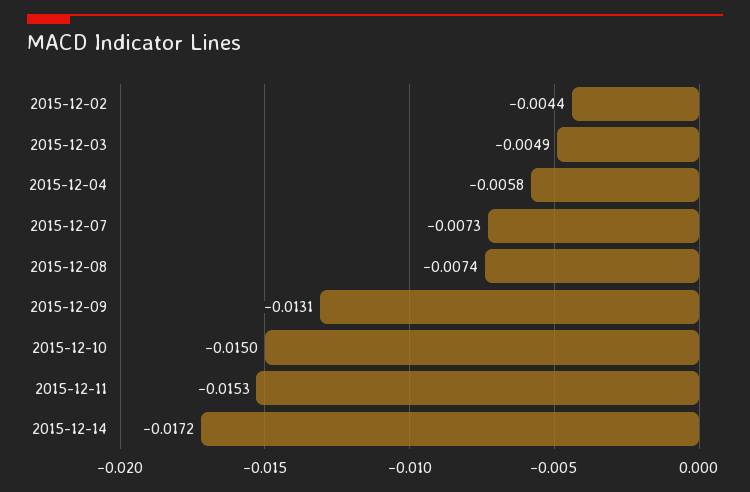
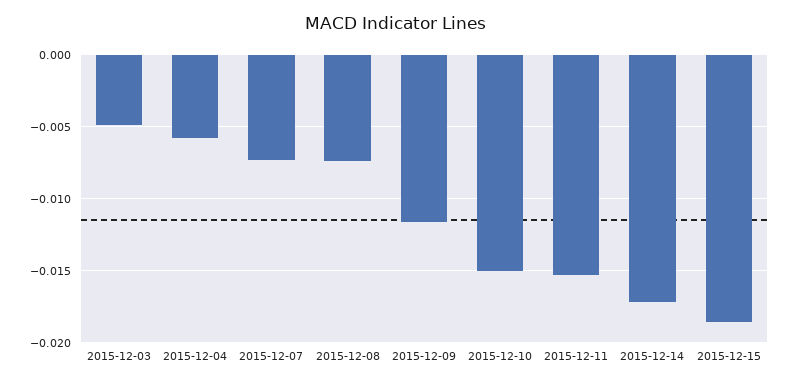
2015-12-02: -0.0044 -> none
2015-12-09: -0.0131 -> -0.0115
2015-12-15: none -> -0.0185

